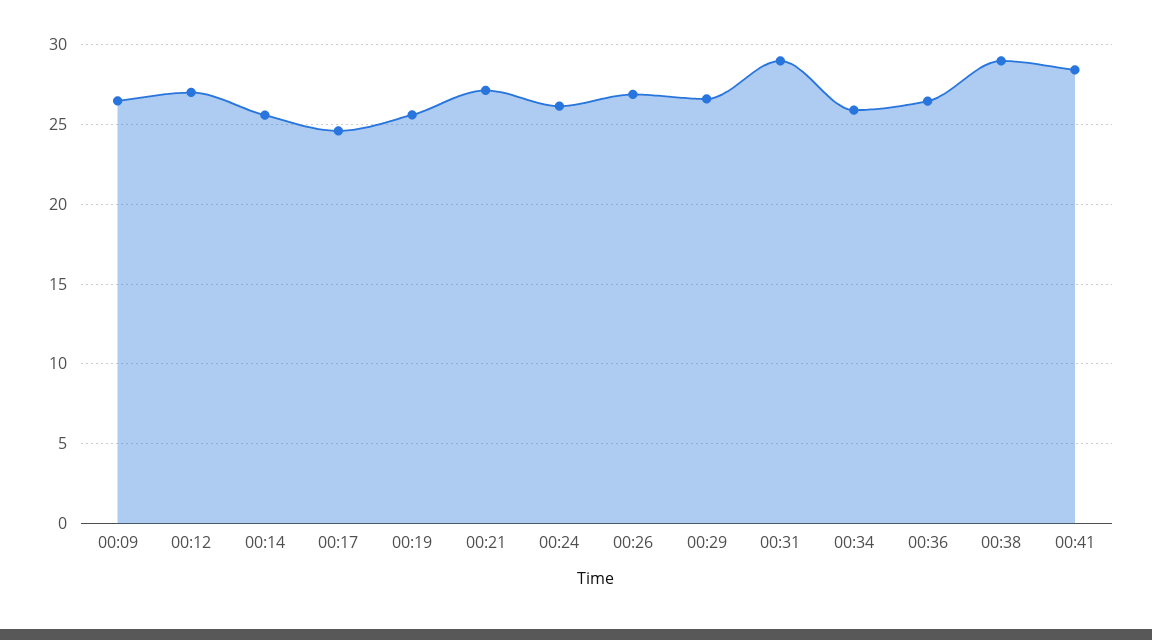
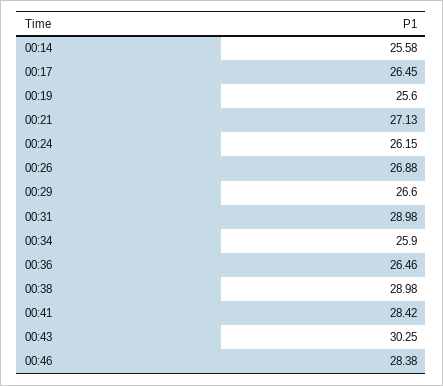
00:09: 26.5 -> none
00:12: 27 -> none
00:17: 24.5 -> 26.45
00:43: none -> 30.25
00:46: none -> 28.38

